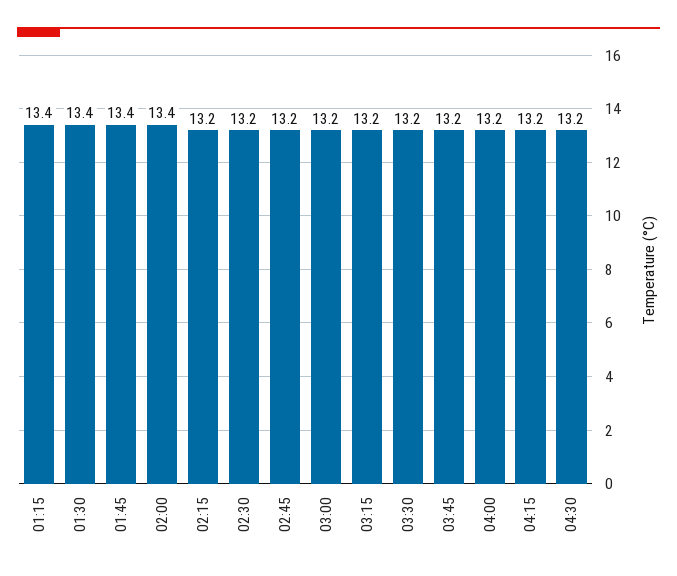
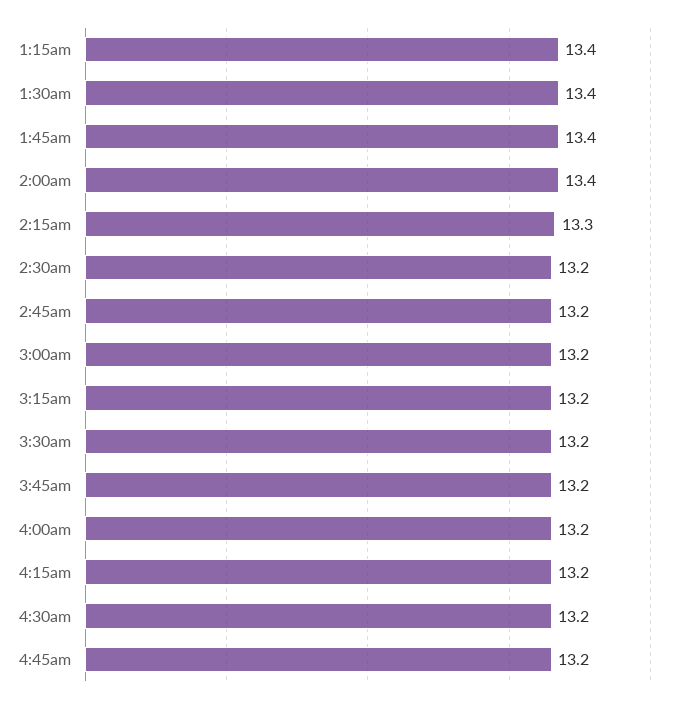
02:15: 13.2 -> 13.3
4:45am: none -> 13.2

